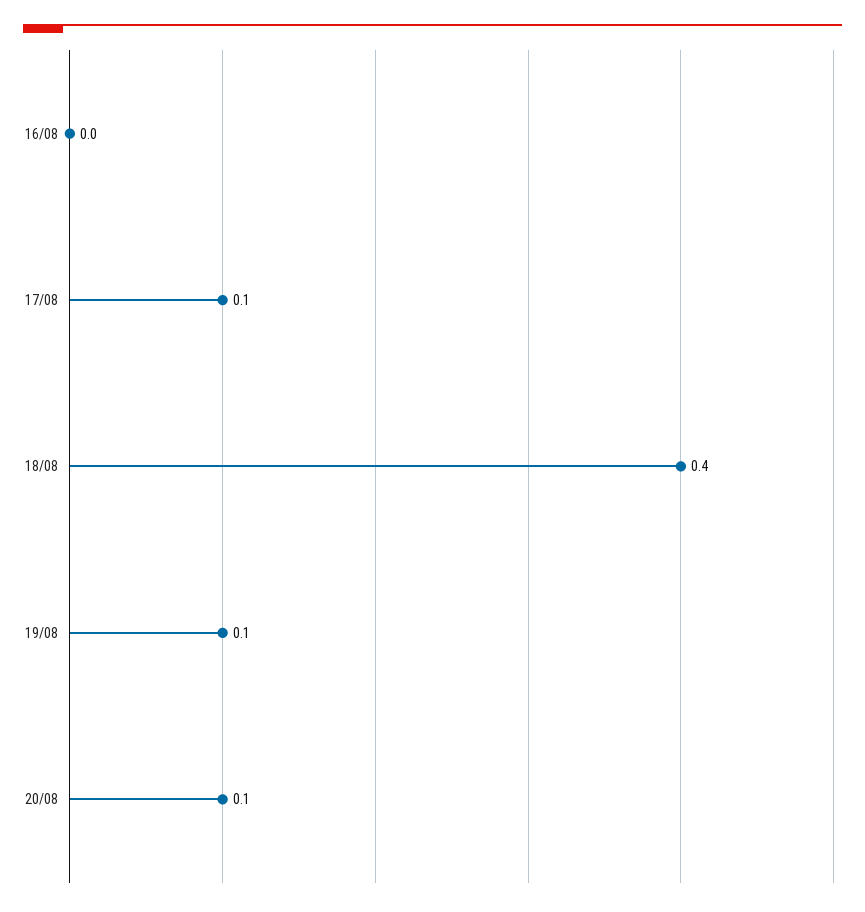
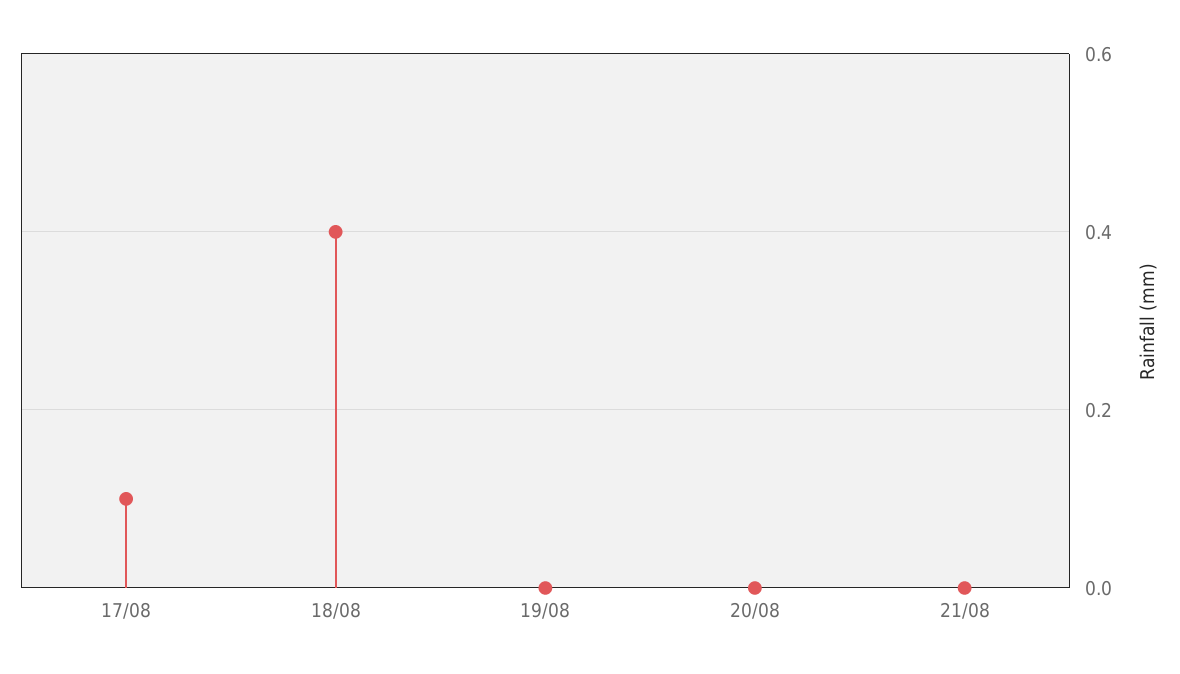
16/08: 0 -> none
19/08: 0.1 -> 0
20/08: 0.1 -> 0
21/08: none -> 0

